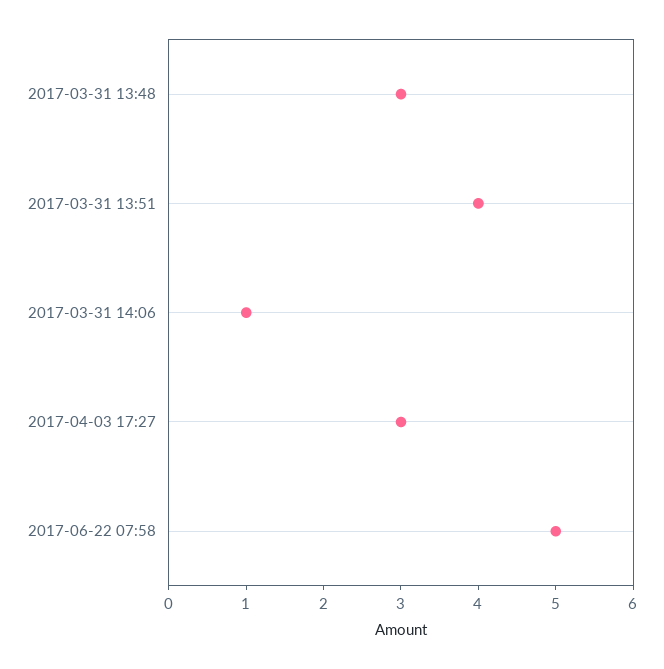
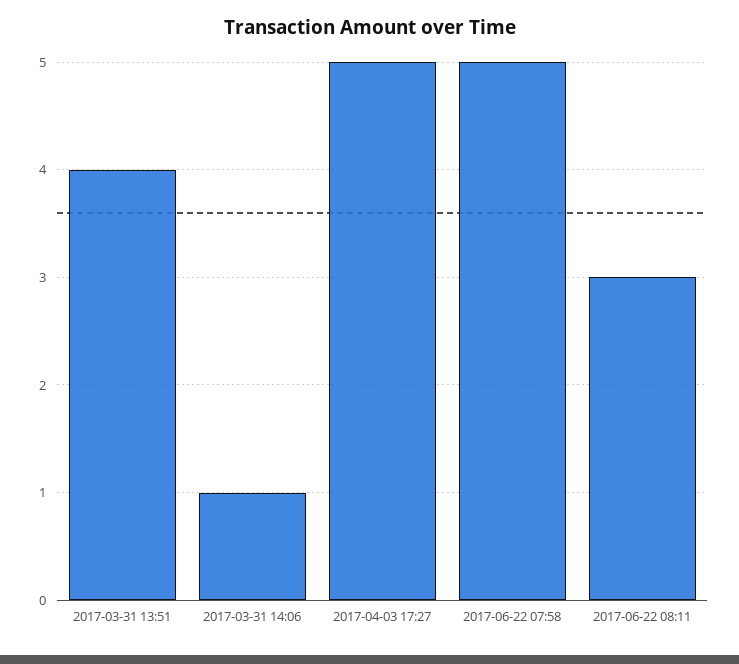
2017-03-31 13:48: 3 -> none
2017-04-03 17:27: 3 -> 5
2017-06-22 08:11: none -> 3

